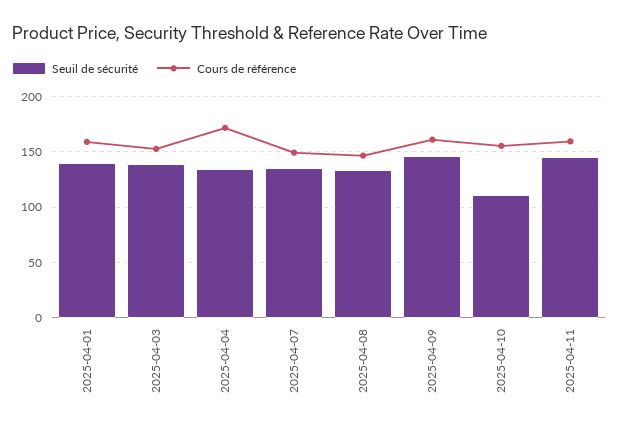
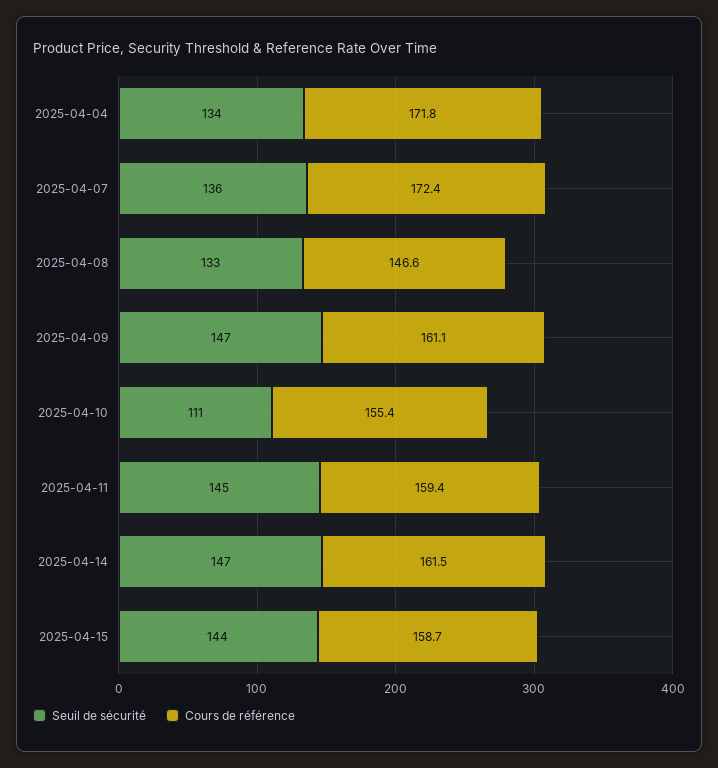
Seuil de sécurité, 2025-04-01: 140 -> none
Cours de référence, 2025-04-01: 160 -> none
Seuil de sécurité, 2025-04-03: 140 -> none
Cours de référence, 2025-04-03: 150 -> none
Cours de référence, 2025-04-07: 150 -> 172.4
Seuil de sécurité, 2025-04-14: none -> 147
Cours de référence, 2025-04-14: none -> 161.5
Seuil de sécurité, 2025-04-15: none -> 144
Cours de référence, 2025-04-15: none -> 158.7

